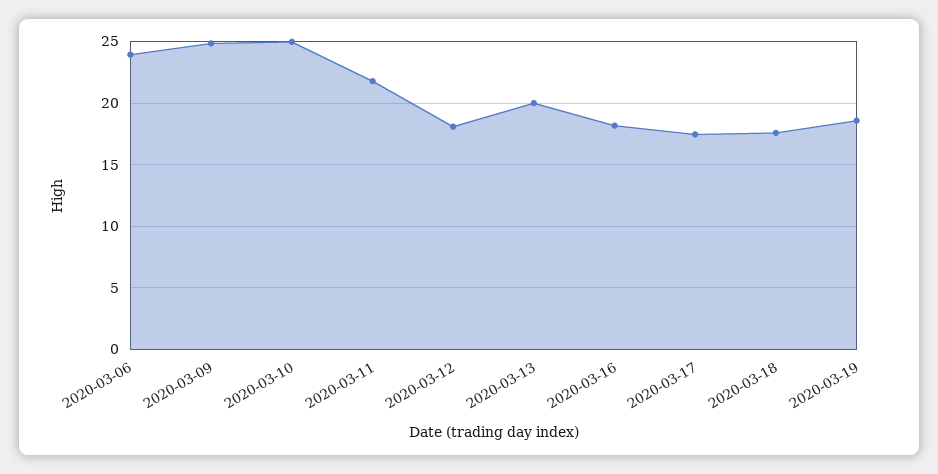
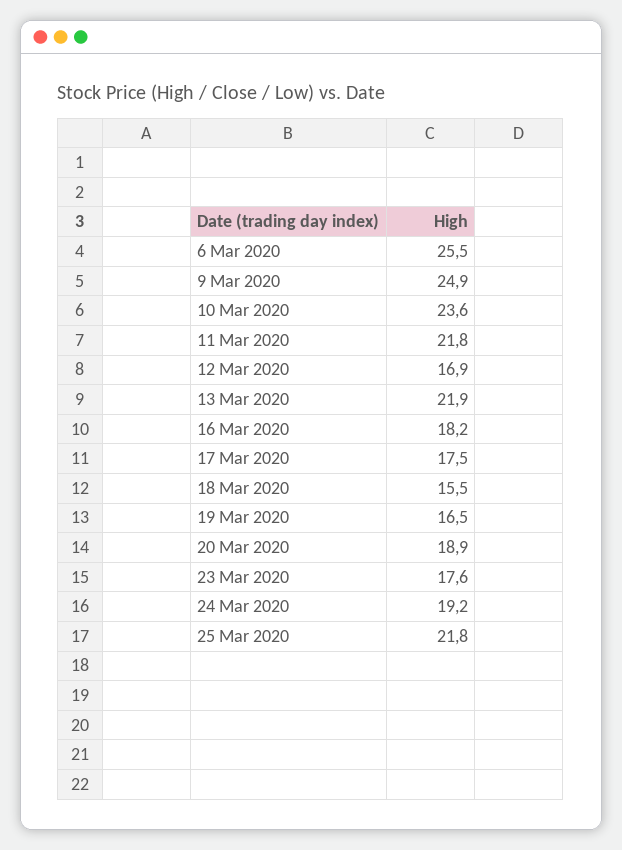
2020-03-06: 24 -> 25.5
2020-03-10: 25 -> 23.6
2020-03-12: 18 -> 16.9
2020-03-13: 20 -> 21.9
2020-03-18: 17.5 -> 15.5
2020-03-19: 18.5 -> 16.5
20 Mar 2020: none -> 18.9
23 Mar 2020: none -> 17.6
24 Mar 2020: none -> 19.2
25 Mar 2020: none -> 21.8

